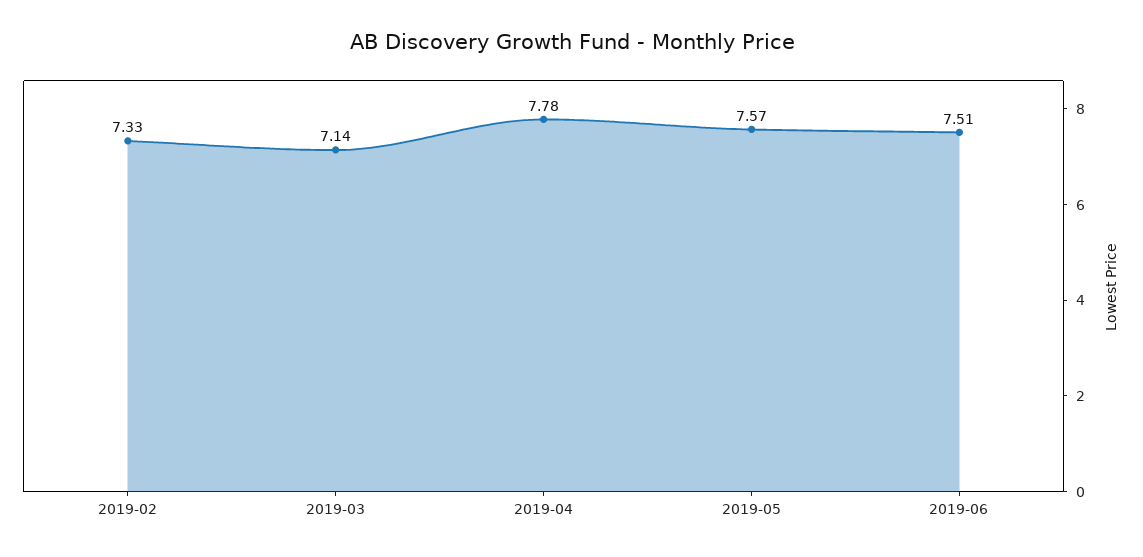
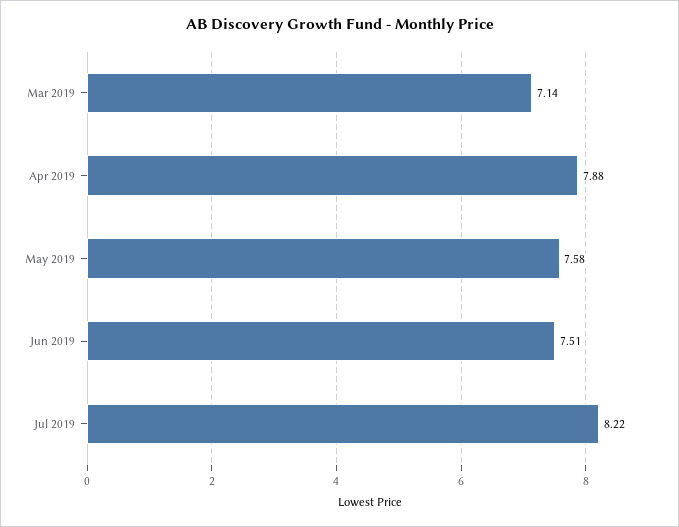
2019-02: 7.33 -> none
2019-04: 7.78 -> 7.88
2019-05: 7.57 -> 7.58
Jul 2019: none -> 8.22

